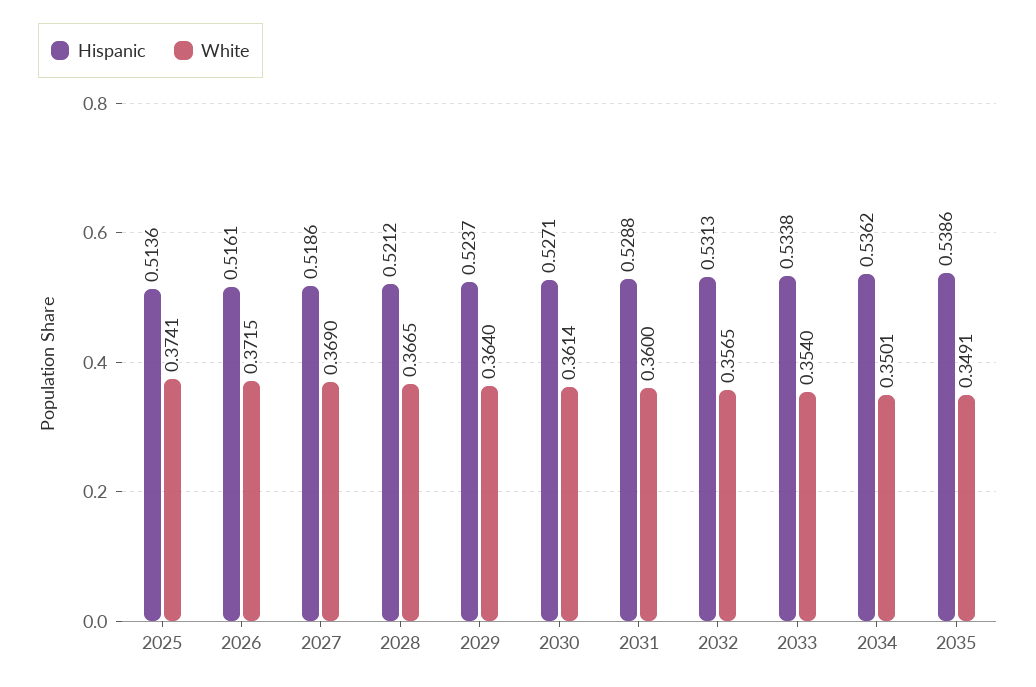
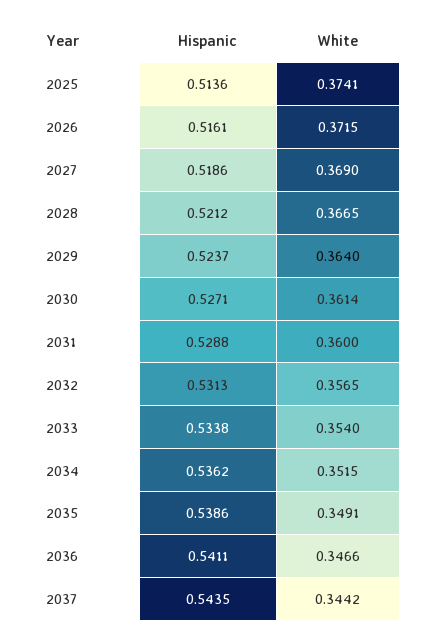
White, 2034: 0.3501 -> 0.3515
Hispanic, 2036: none -> 0.5411
White, 2036: none -> 0.3466
Hispanic, 2037: none -> 0.5435
White, 2037: none -> 0.3442

